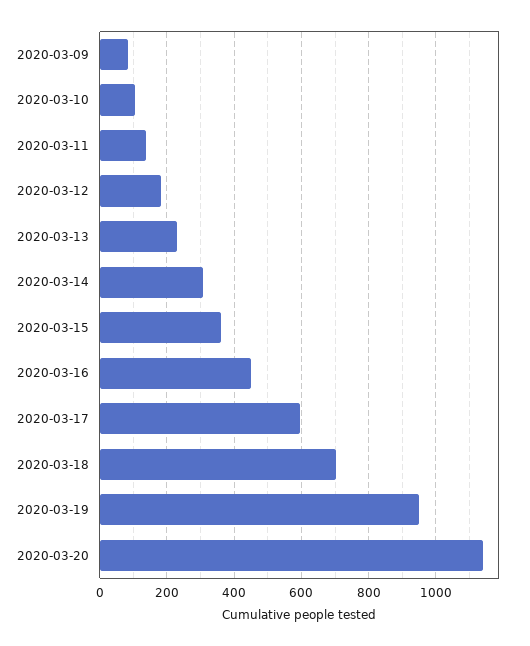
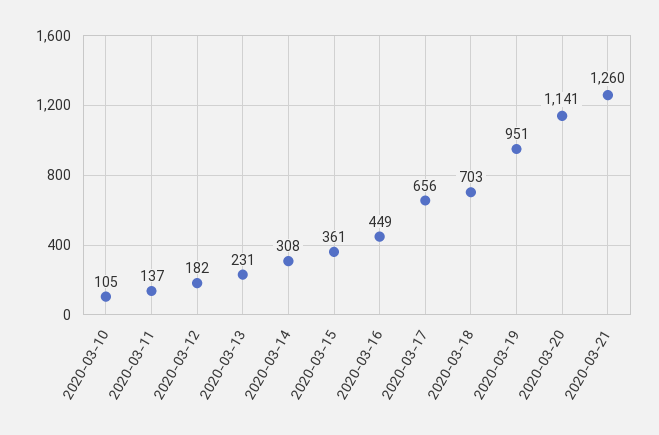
2020-03-09: 80 -> none
2020-03-17: 600 -> 656
2020-03-21: none -> 1260

